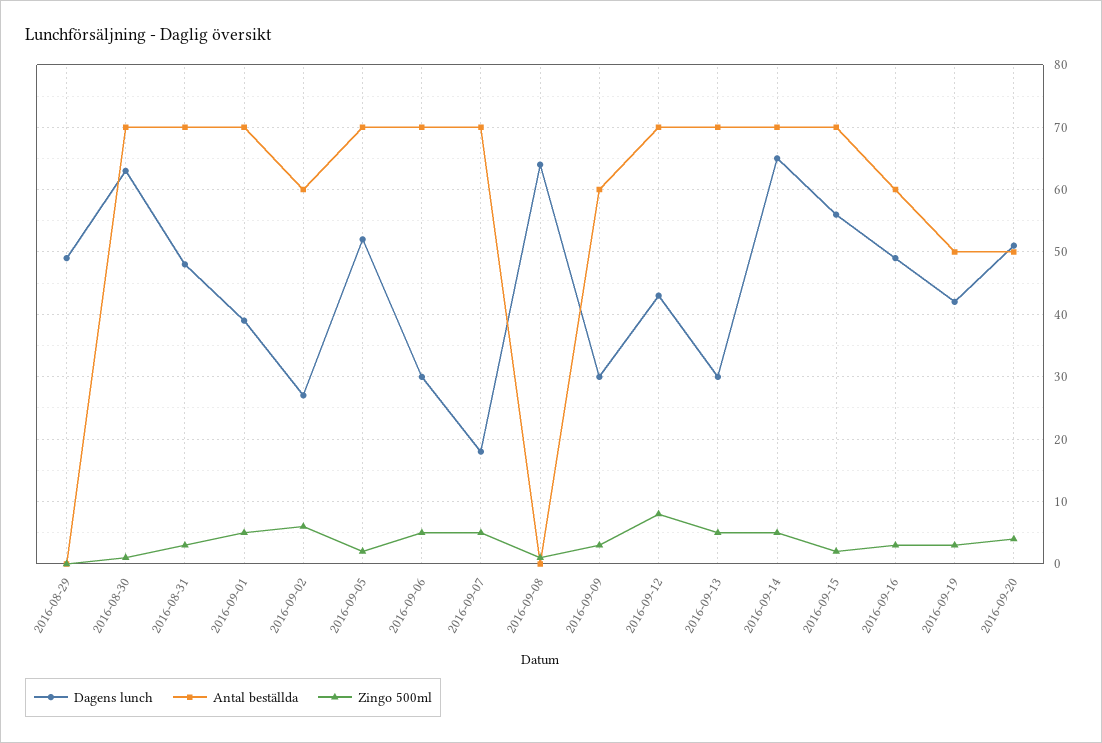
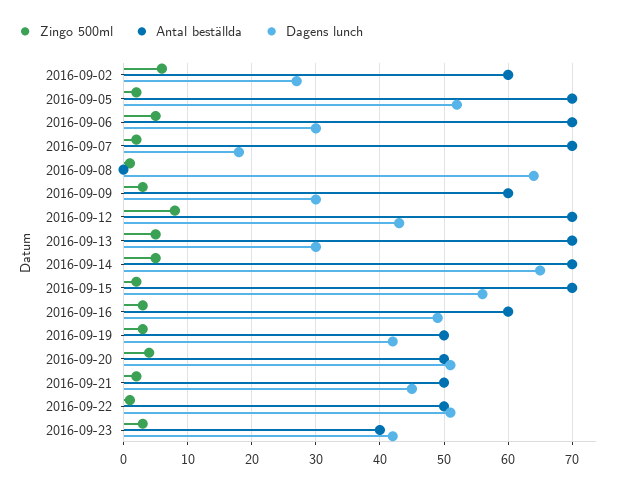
Dagens lunch, 2016-08-29: 49 -> none
Antal beställda, 2016-08-29: 0 -> none
Zingo 500ml, 2016-08-29: 0 -> none
Dagens lunch, 2016-08-30: 63 -> none
Antal beställda, 2016-08-30: 70 -> none
Zingo 500ml, 2016-08-30: 1 -> none
Dagens lunch, 2016-08-31: 48 -> none
Antal beställda, 2016-08-31: 70 -> none
Zingo 500ml, 2016-08-31: 3 -> none
Dagens lunch, 2016-09-01: 39 -> none
Antal beställda, 2016-09-01: 70 -> none
Zingo 500ml, 2016-09-01: 5 -> none
Zingo 500ml, 2016-09-07: 5 -> 2
Zingo 500ml, 2016-09-21: none -> 2
Antal beställda, 2016-09-21: none -> 50
Dagens lunch, 2016-09-21: none -> 45
Zingo 500ml, 2016-09-22: none -> 1
Antal beställda, 2016-09-22: none -> 50
Dagens lunch, 2016-09-22: none -> 51
Zingo 500ml, 2016-09-23: none -> 3
Antal beställda, 2016-09-23: none -> 40
Dagens lunch, 2016-09-23: none -> 42

